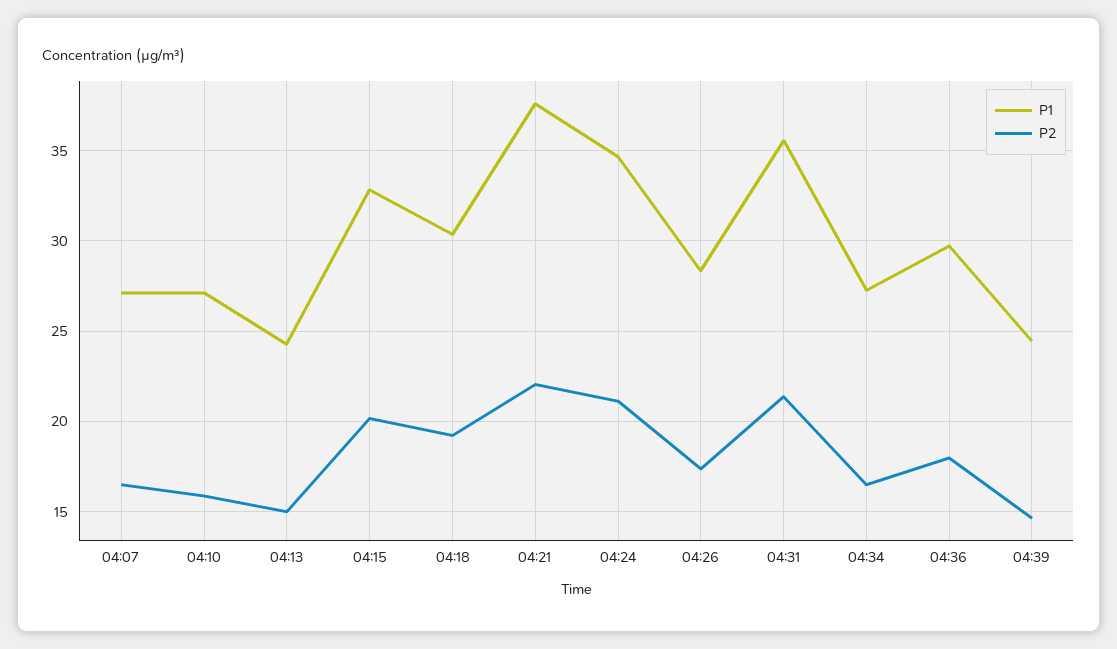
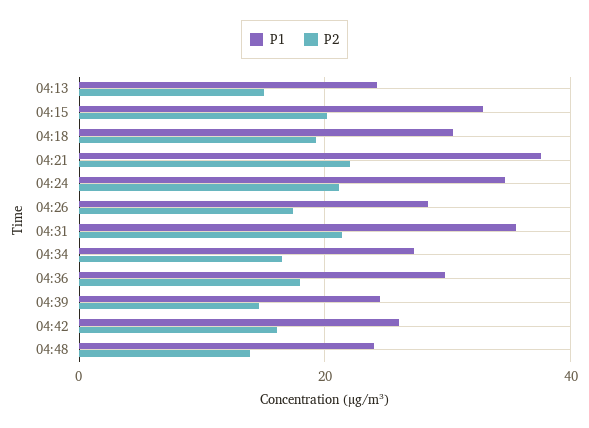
P1, 04:07: 27 -> none
P2, 04:07: 16.5 -> none
P1, 04:10: 27 -> none
P2, 04:10: 16 -> none
P1, 04:42: none -> 26
P2, 04:42: none -> 16
P1, 04:48: none -> 24
P2, 04:48: none -> 14

